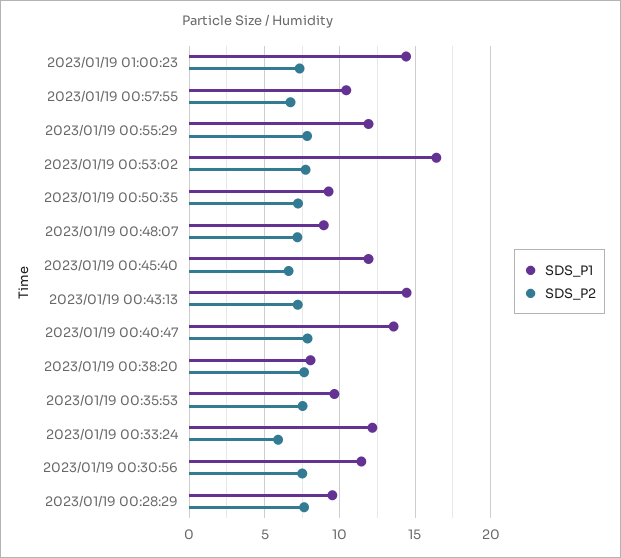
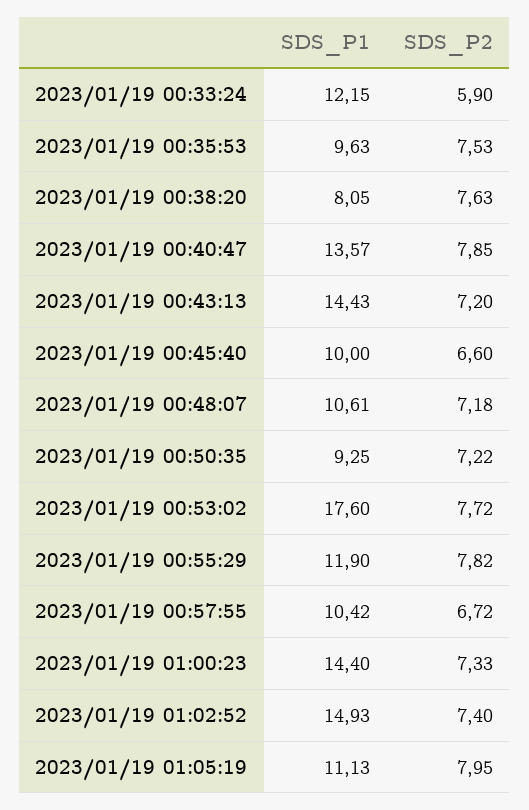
SDS_P1, 2023/01/19 00:53:02: 16.5 -> 17.6
SDS_P1, 2023/01/19 00:48:07: 9 -> 10.61
SDS_P1, 2023/01/19 00:45:40: 12 -> 10
SDS_P1, 2023/01/19 00:30:56: 11.5 -> none
SDS_P2, 2023/01/19 00:30:56: 7.5 -> none
SDS_P1, 2023/01/19 00:28:29: 9.5 -> none
SDS_P2, 2023/01/19 00:28:29: 7.5 -> none
SDS_P1, 2023/01/19 01:02:52: none -> 14.93
SDS_P2, 2023/01/19 01:02:52: none -> 7.4
SDS_P1, 2023/01/19 01:05:19: none -> 11.13
SDS_P2, 2023/01/19 01:05:19: none -> 7.95

